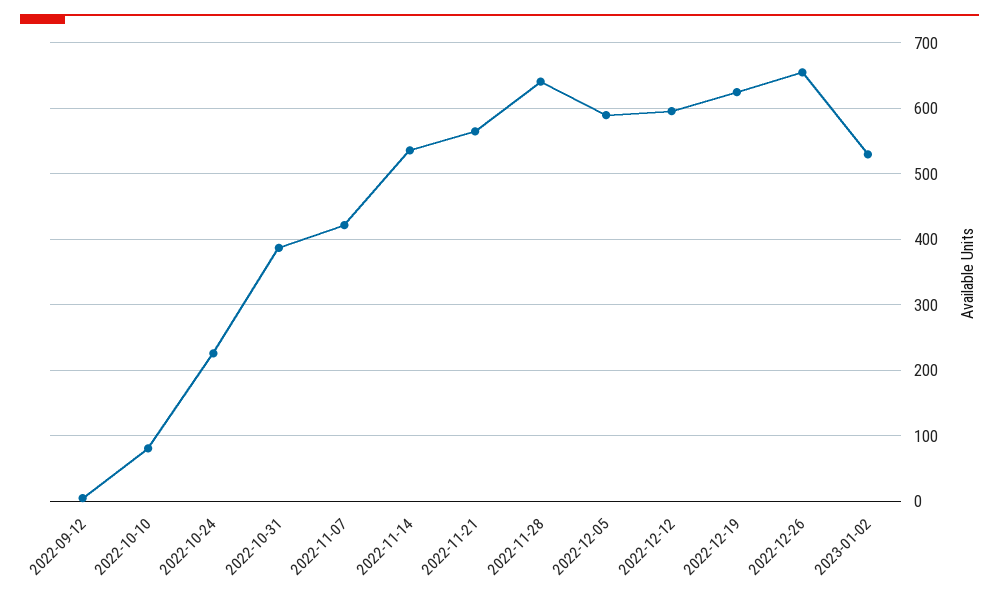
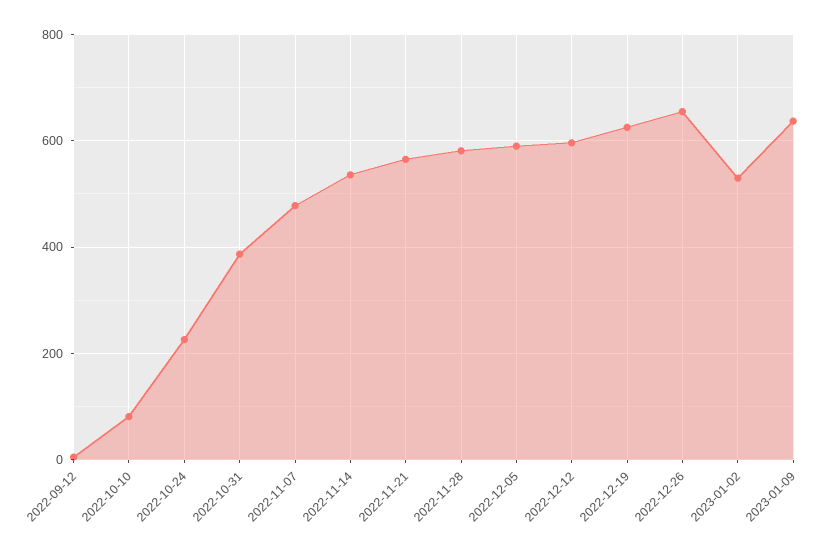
2022-11-07: 420 -> 480
2022-11-28: 640 -> 580
2023-01-09: none -> 640

